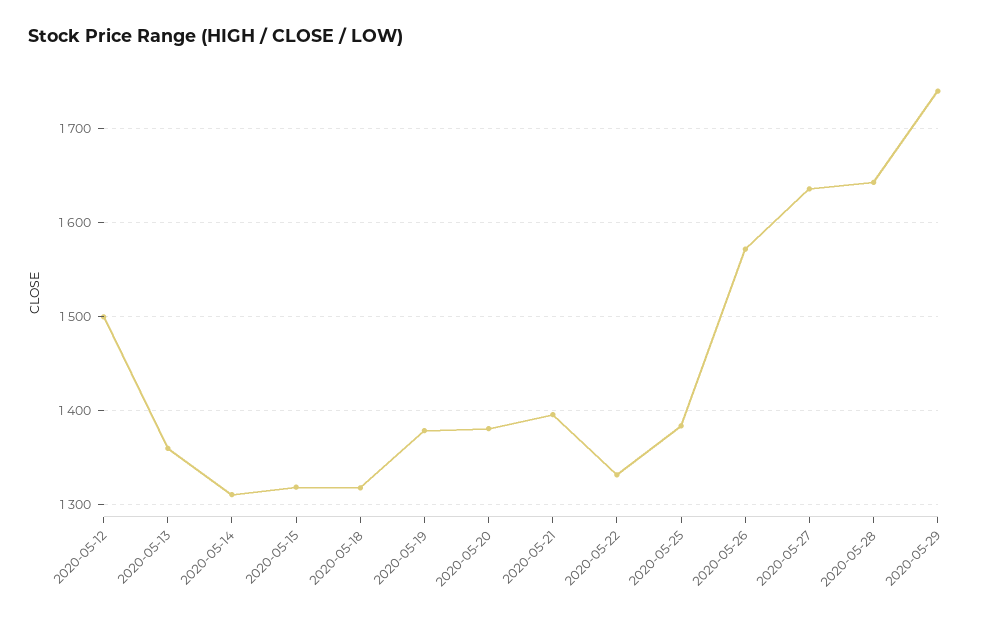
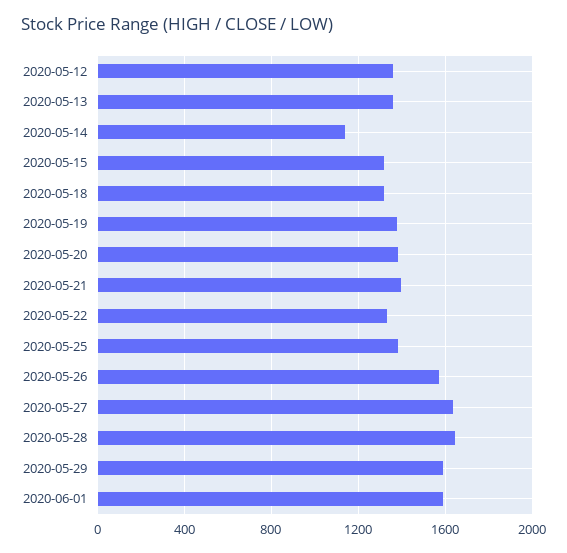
2020-05-12: 1500 -> 1350
2020-05-14: 1310 -> 1150
2020-05-29: 1740 -> 1600
2020-06-01: none -> 1600

